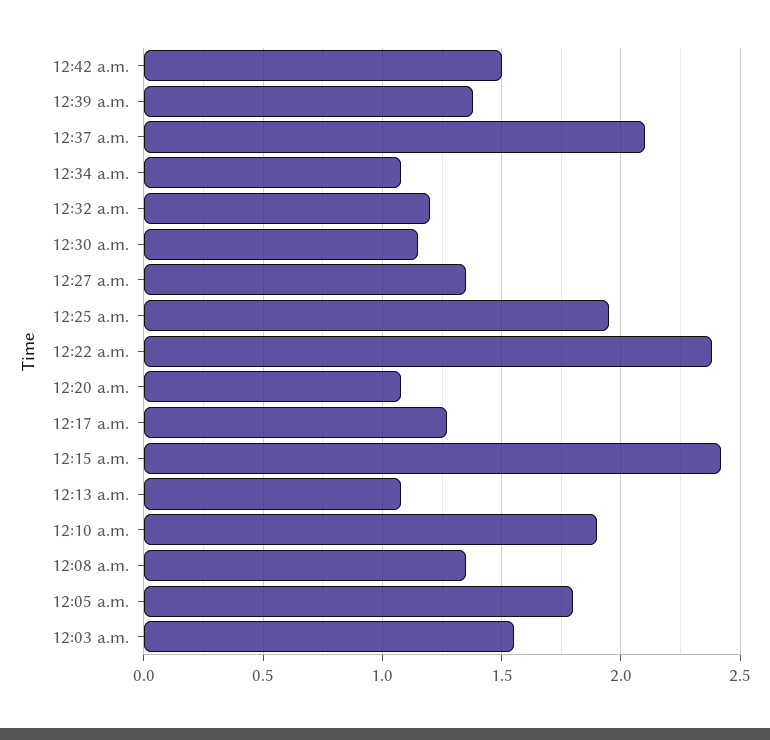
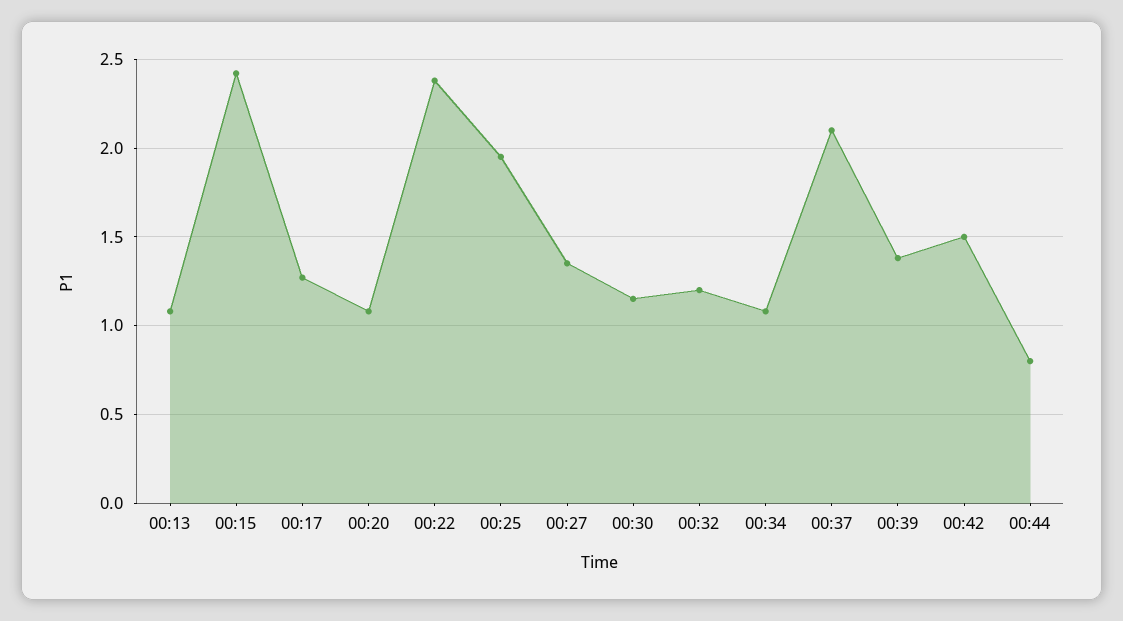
12:10 a.m.: 1.9 -> none
12:08 a.m.: 1.35 -> none
12:05 a.m.: 1.8 -> none
12:03 a.m.: 1.55 -> none
00:44: none -> 0.8

